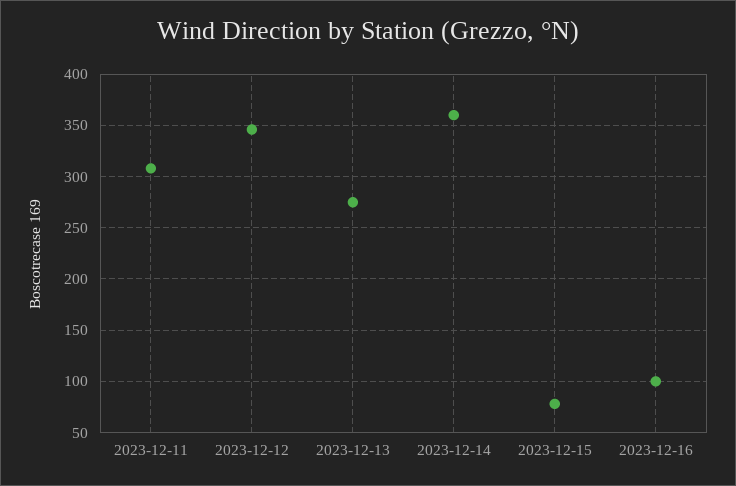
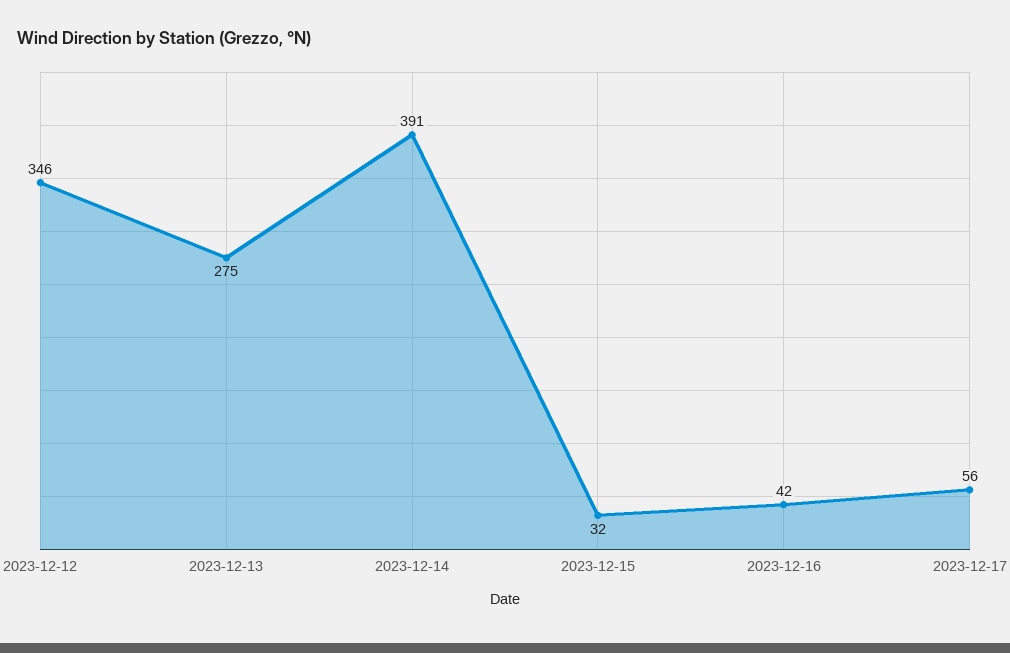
2023-12-11: 310 -> none
2023-12-14: 360 -> 391
2023-12-15: 80 -> 32
2023-12-16: 100 -> 42
2023-12-17: none -> 56

